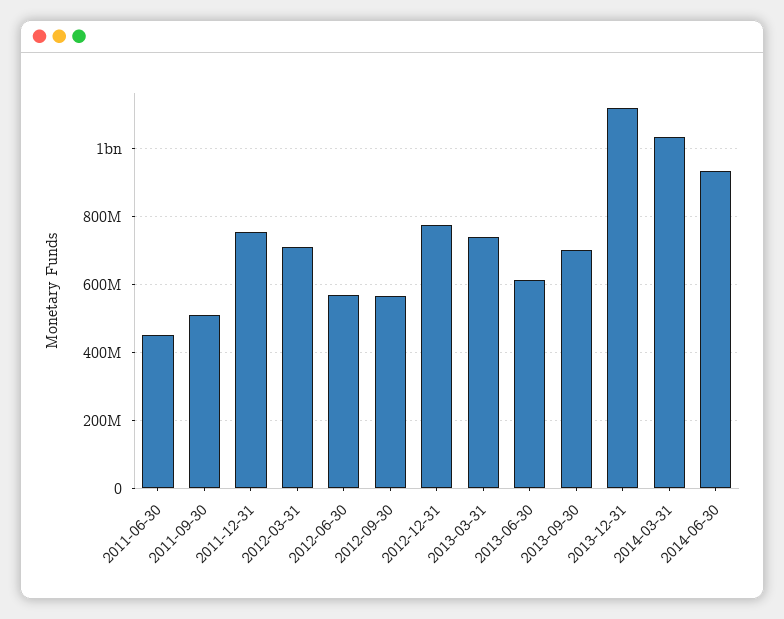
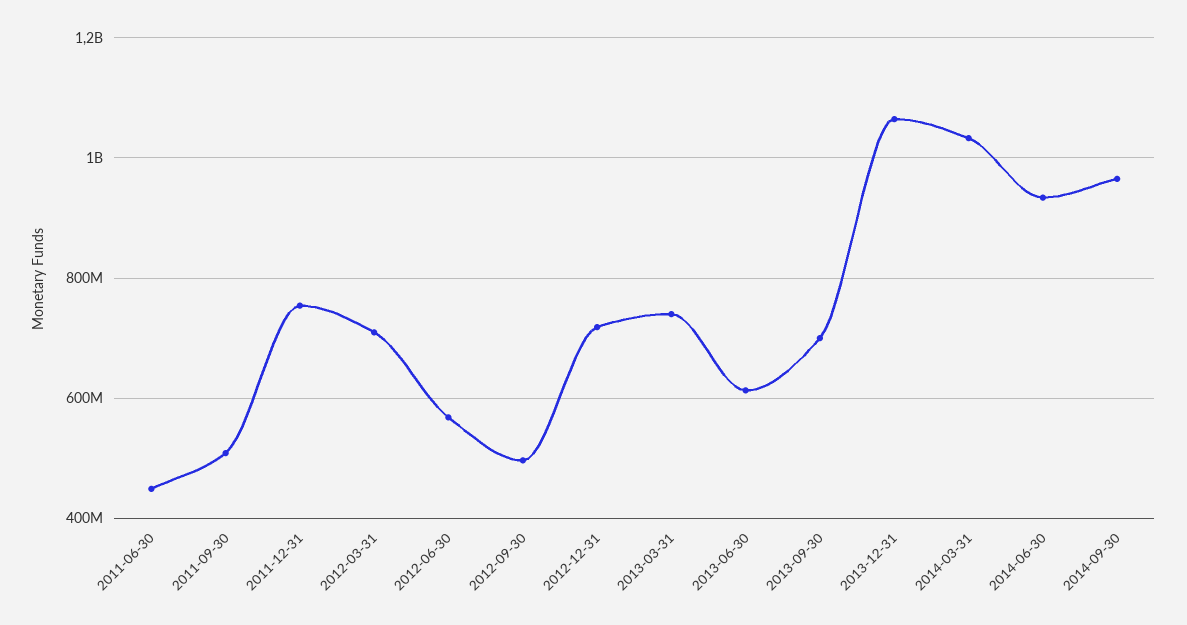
2012-09-30: 560000000 -> 500000000
2012-12-31: 780000000 -> 720000000
2013-12-31: 1120000000 -> 1060000000
2014-09-30: none -> 960000000

